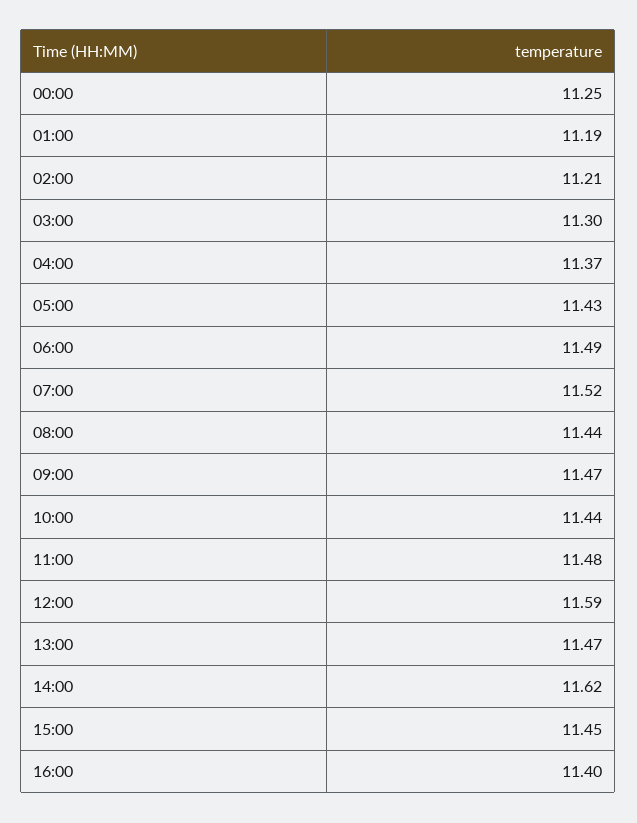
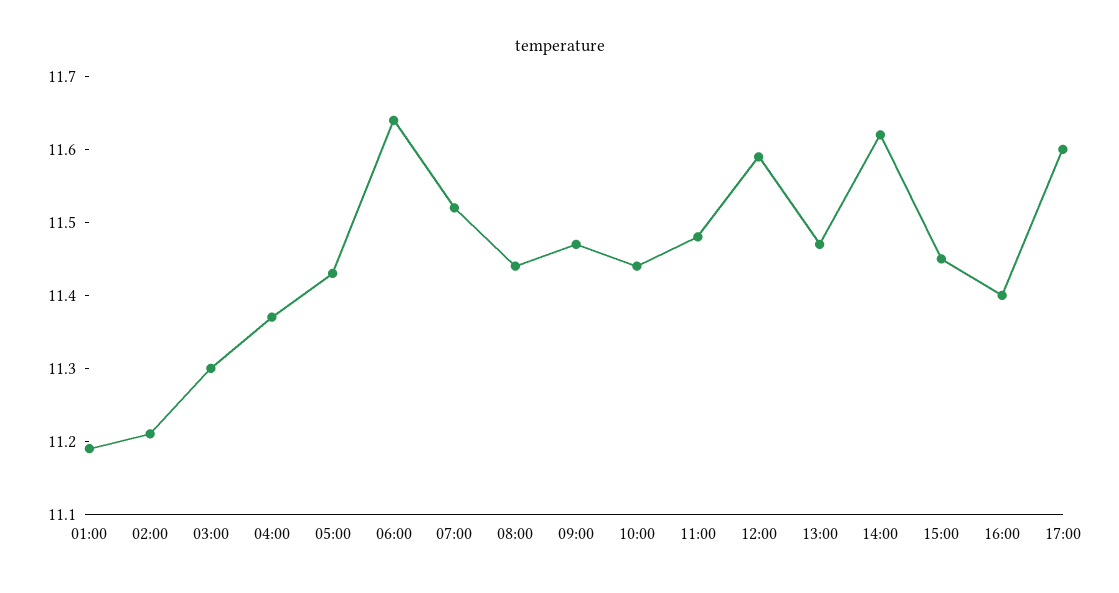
00:00: 11.25 -> none
06:00: 11.49 -> 11.65
17:00: none -> 11.6

